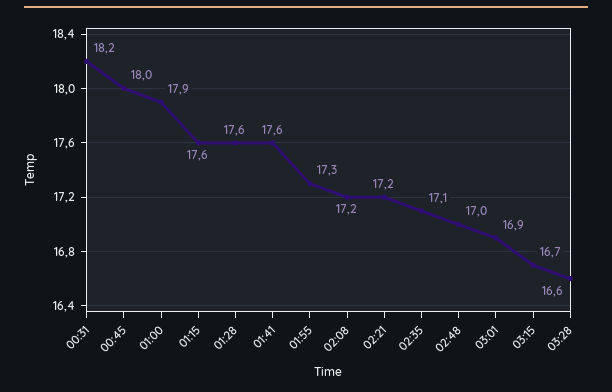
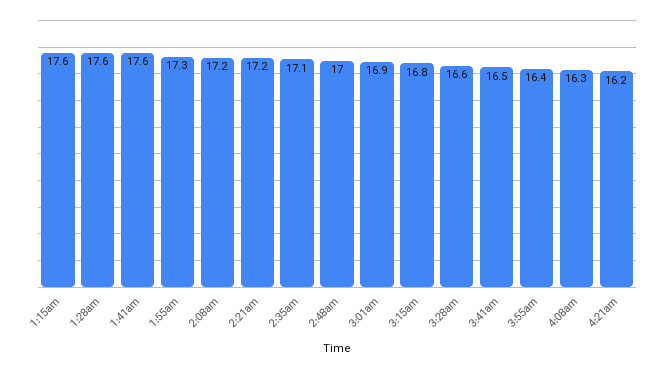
00:31: 18.2 -> none
00:45: 18 -> none
01:00: 17.9 -> none
03:15: 16.7 -> 16.8
3:41am: none -> 16.5
3:55am: none -> 16.4
4:08am: none -> 16.3
4:21am: none -> 16.2

